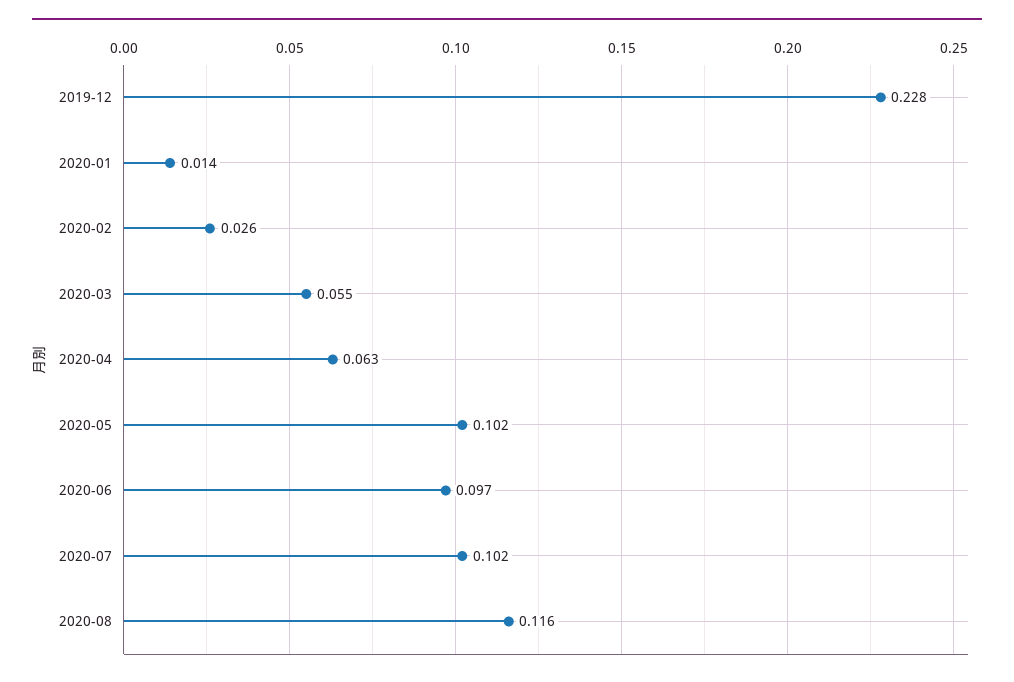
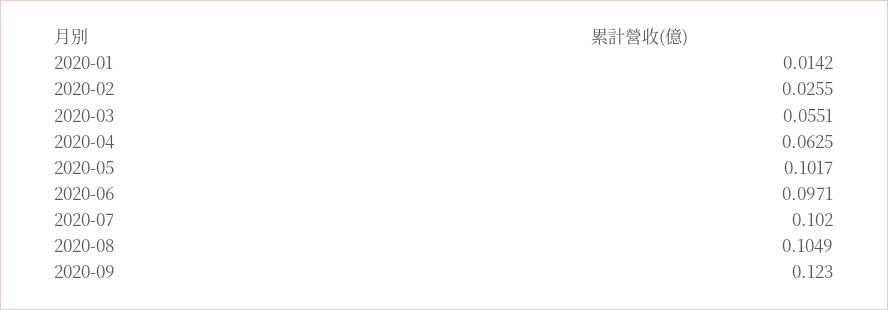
2019-12: 0.228 -> none
2020-08: 0.116 -> 0.1049
2020-09: none -> 0.123

